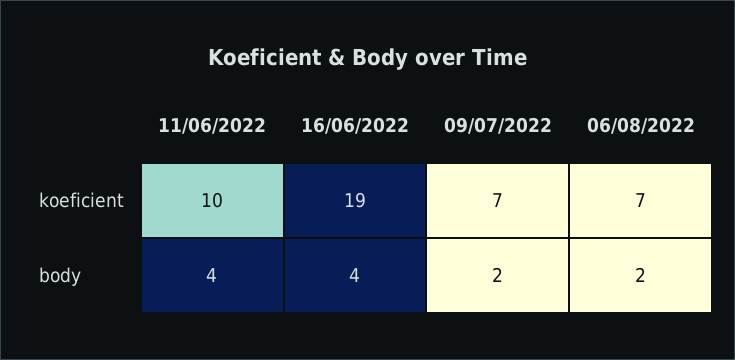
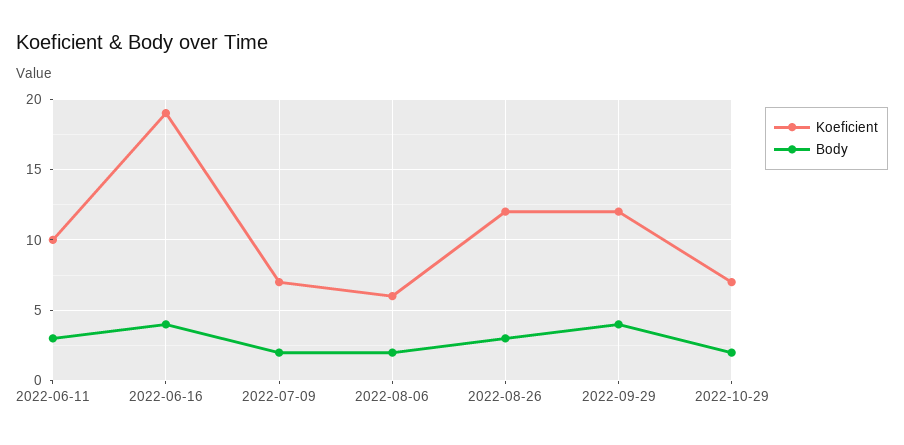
koeficient, 06/08/2022: 7 -> 6
body, 11/06/2022: 4 -> 3
koeficient, 2022-08-26: none -> 12
body, 2022-08-26: none -> 3
koeficient, 2022-09-29: none -> 12
body, 2022-09-29: none -> 4
koeficient, 2022-10-29: none -> 7
body, 2022-10-29: none -> 2

